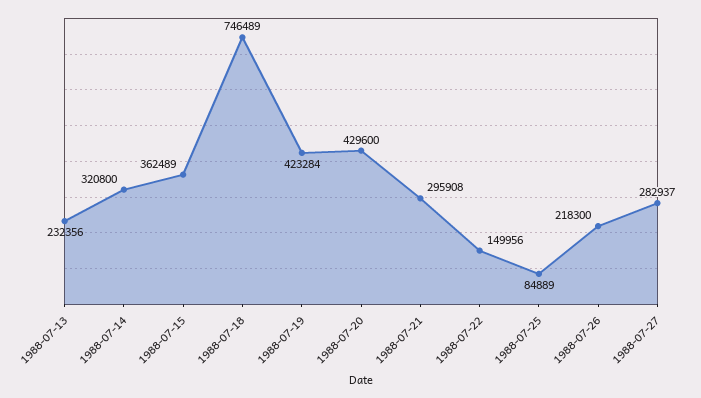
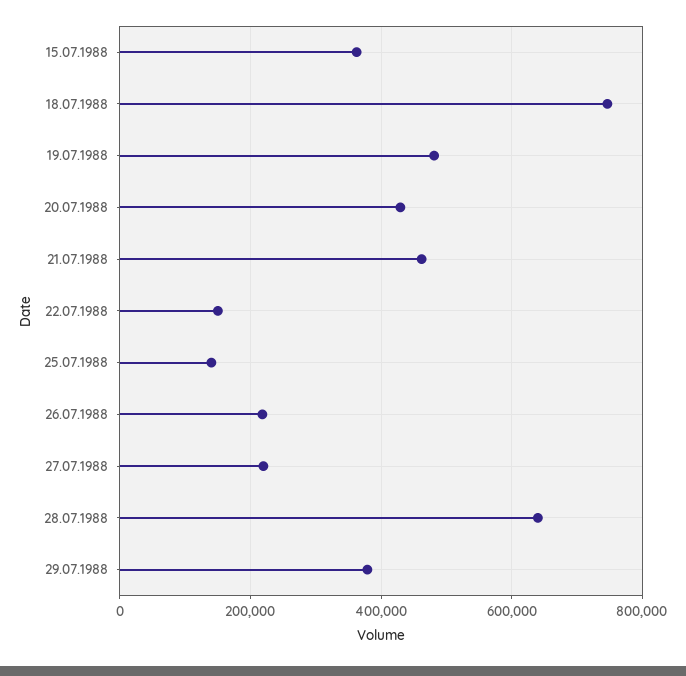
1988-07-13: 232356 -> none
1988-07-14: 320800 -> none
1988-07-19: 423284 -> 480000
1988-07-21: 295908 -> 460000
1988-07-25: 84889 -> 140000
1988-07-27: 282937 -> 220000
28.07.1988: none -> 640000
29.07.1988: none -> 380000

